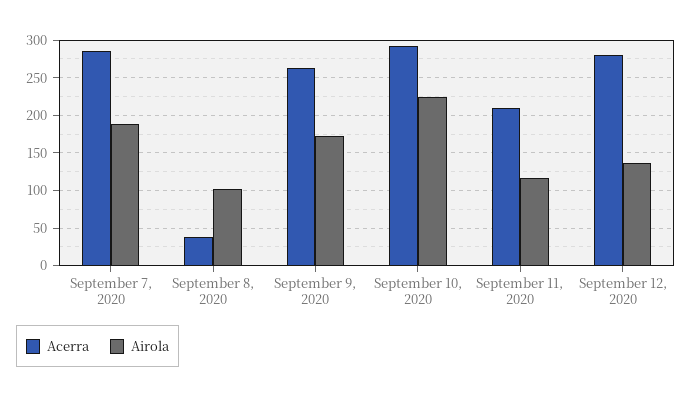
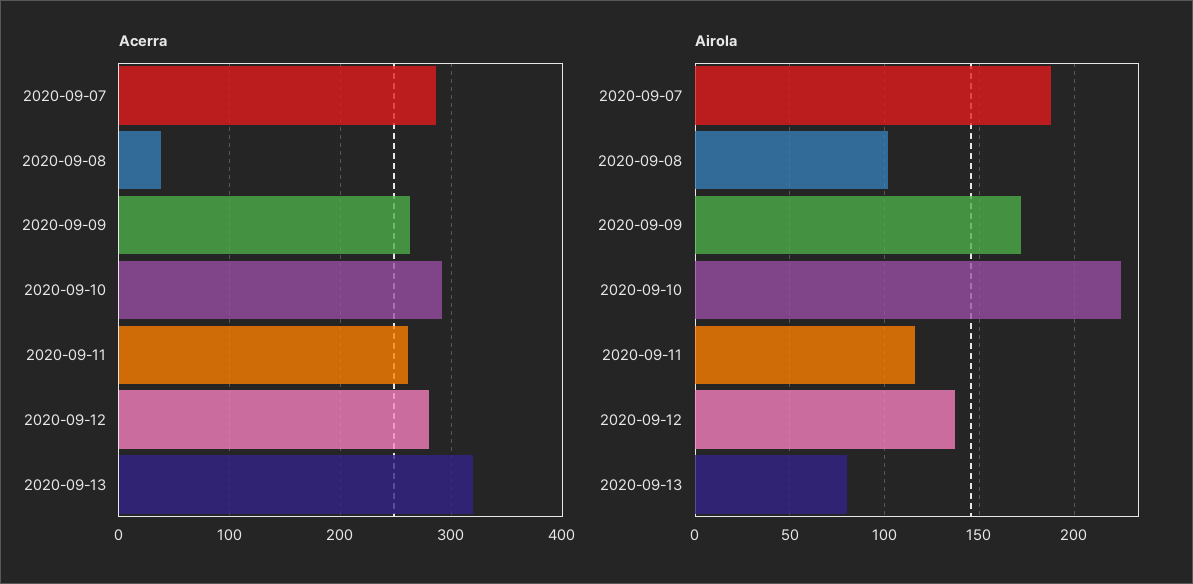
Acerra, September 11, 2020: 210 -> 260
Acerra, 2020-09-13: none -> 320
Airola, 2020-09-13: none -> 80

